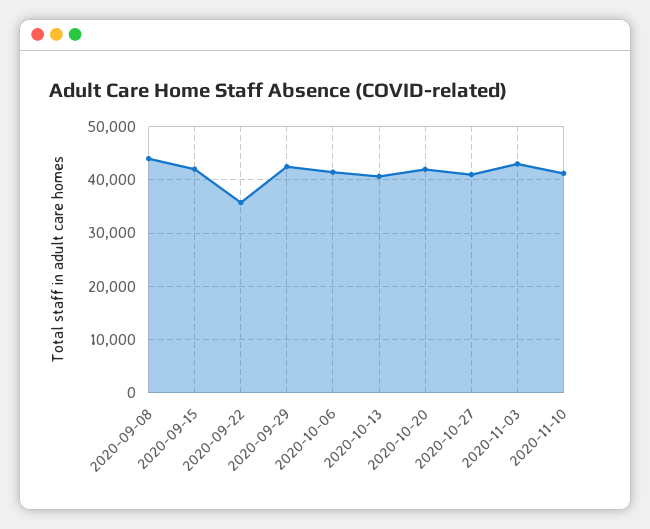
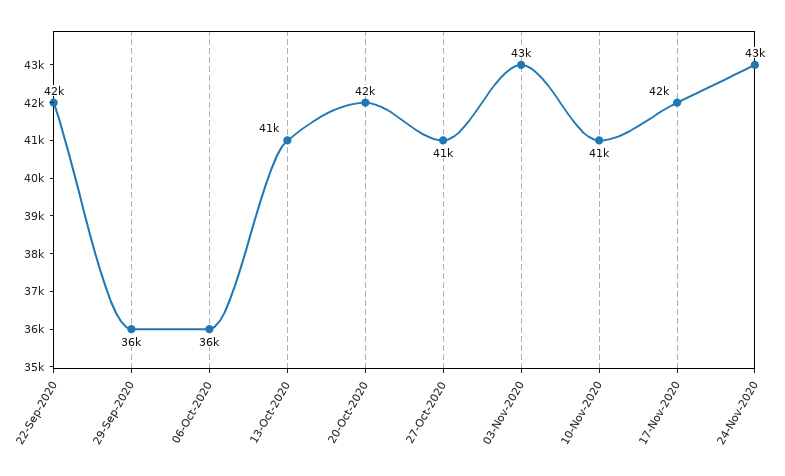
2020-09-08: 44000 -> none
2020-09-15: 42000 -> none
2020-09-22: 36000 -> 42000
2020-09-29: 42000 -> 36000
2020-10-06: 42000 -> 36000
17-Nov-2020: none -> 42000
24-Nov-2020: none -> 43000

